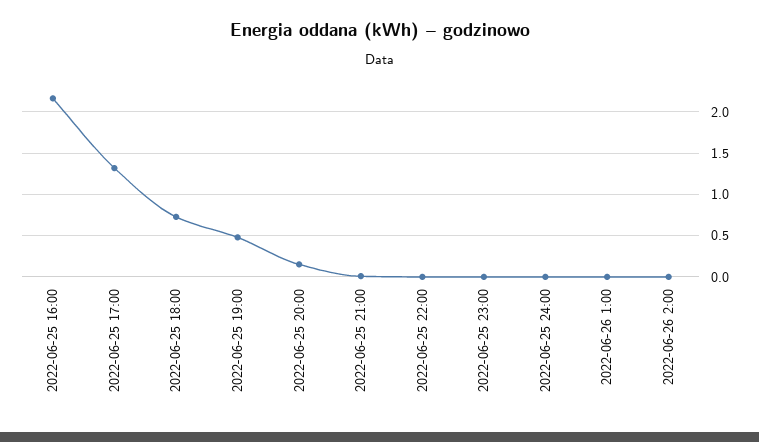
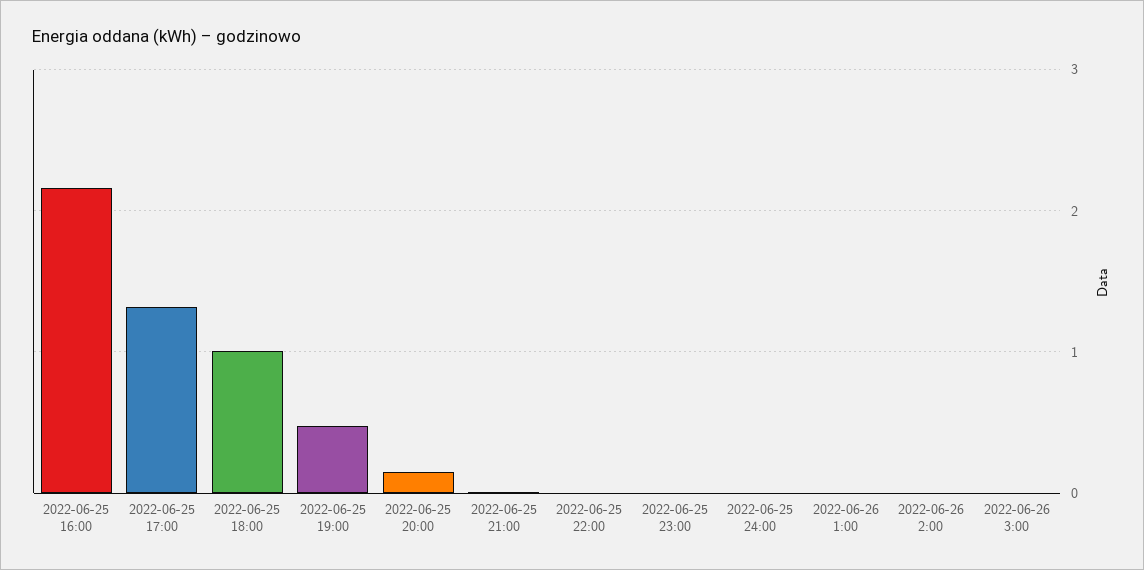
2022-06-25 18:00: 0.7 -> 1
2022-06-26 3:00: none -> 0

